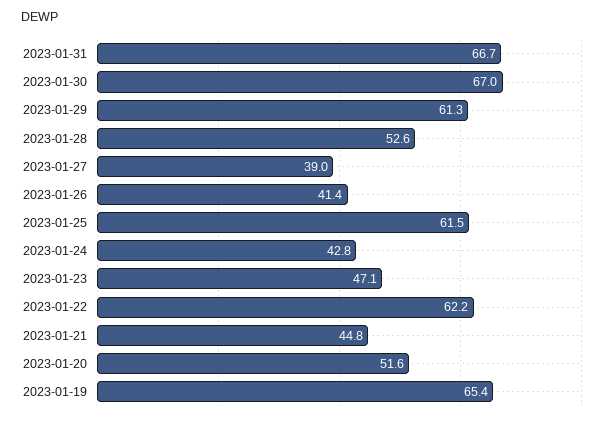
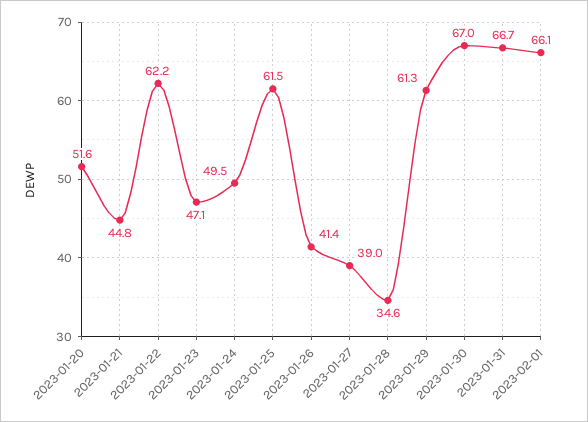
2023-01-28: 52.6 -> 34.6
2023-01-24: 42.8 -> 49.5
2023-01-19: 65.4 -> none
2023-02-01: none -> 66.1

